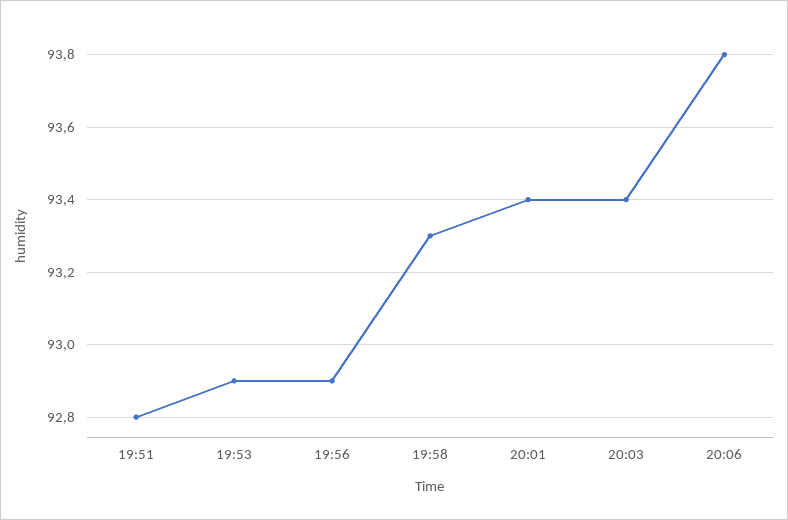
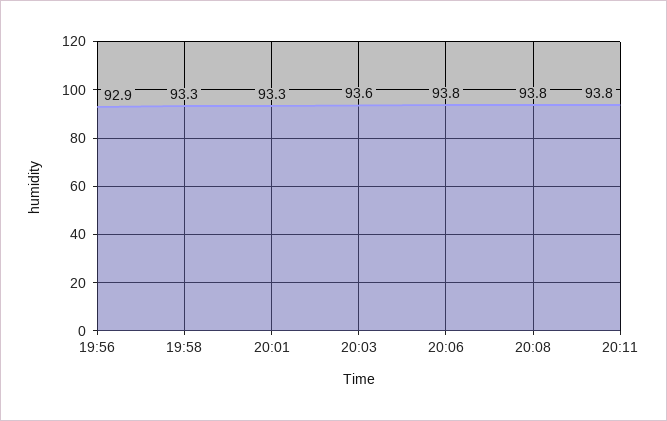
19:51: 92.8 -> none
19:53: 92.9 -> none
20:01: 93.4 -> 93.3
20:03: 93.4 -> 93.6
20:08: none -> 93.8
20:11: none -> 93.8

